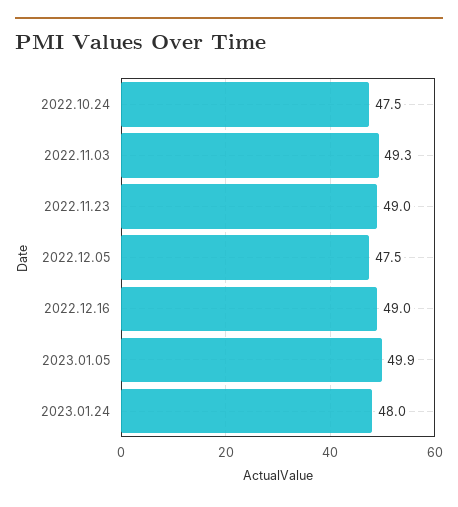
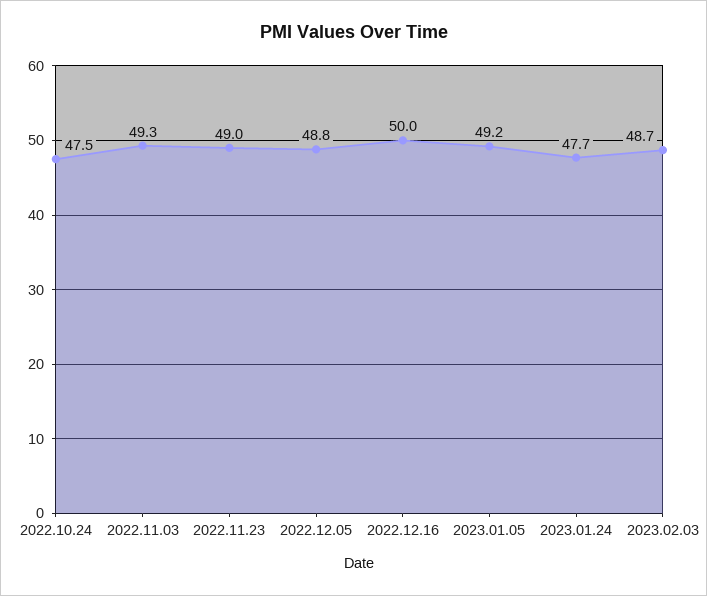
2022.12.05: 47.5 -> 48.8
2022.12.16: 49 -> 50
2023.01.05: 49.9 -> 49.2
2023.01.24: 48 -> 47.7
2023.02.03: none -> 48.7

